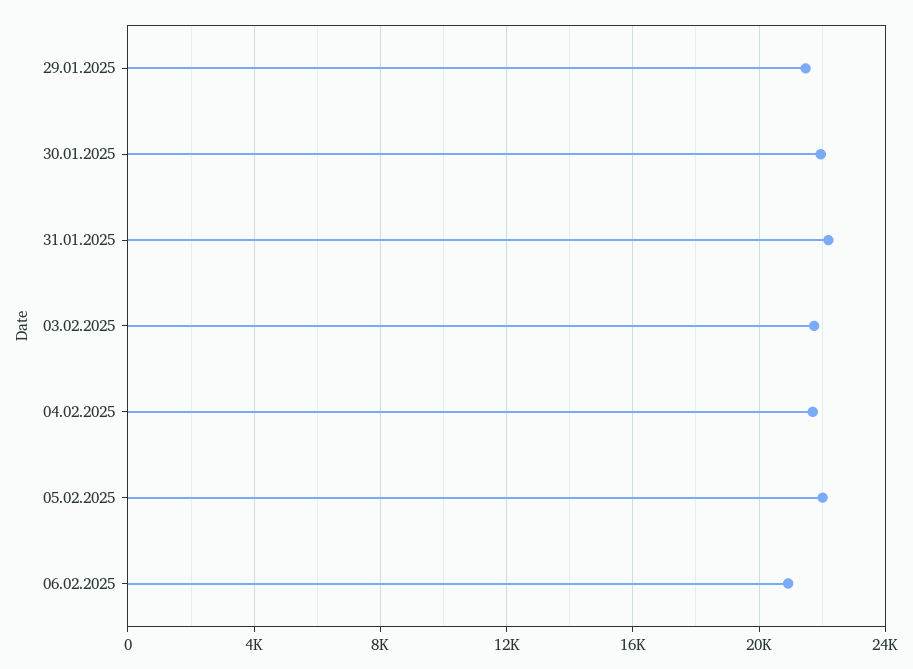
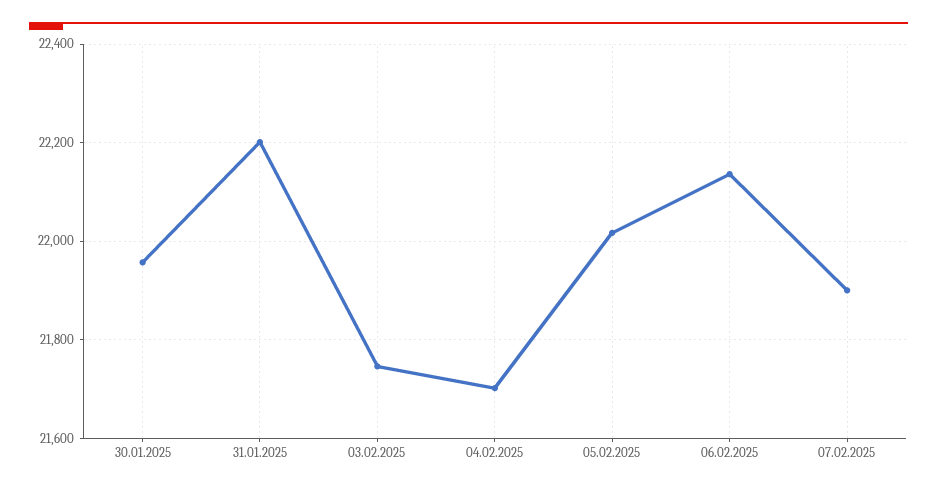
29.01.2025: 21500 -> none
06.02.2025: 21000 -> 22140
07.02.2025: none -> 21900

